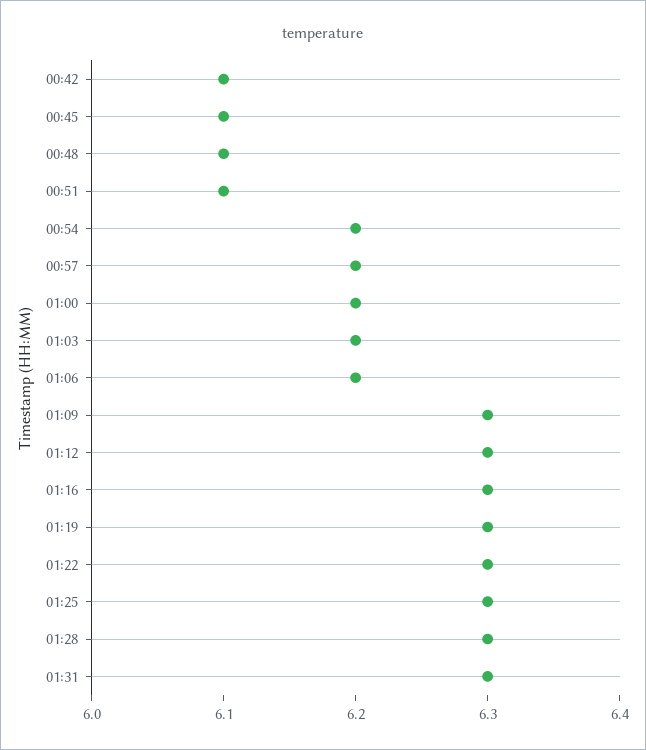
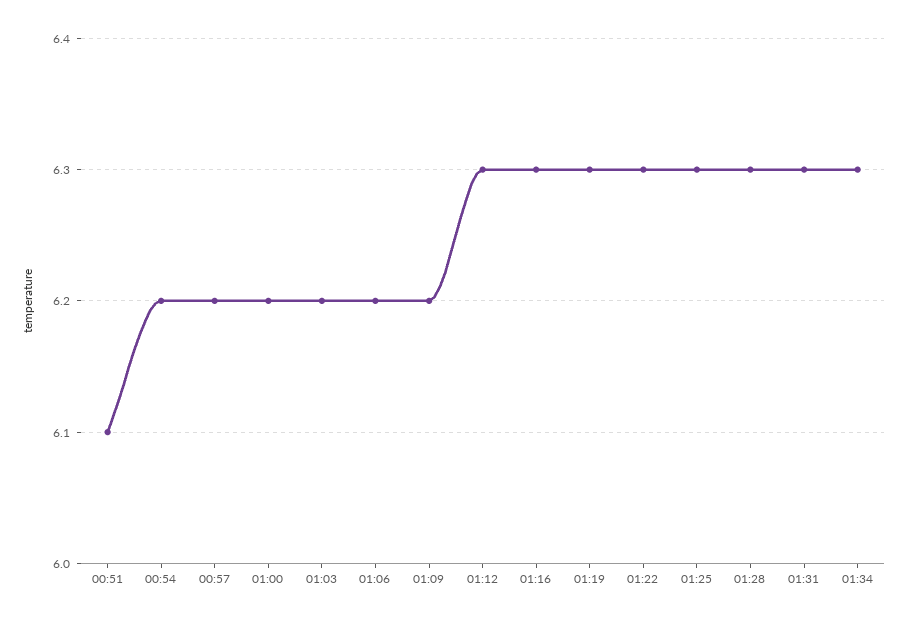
00:42: 6.1 -> none
00:45: 6.1 -> none
00:48: 6.1 -> none
01:09: 6.3 -> 6.2
01:34: none -> 6.3

